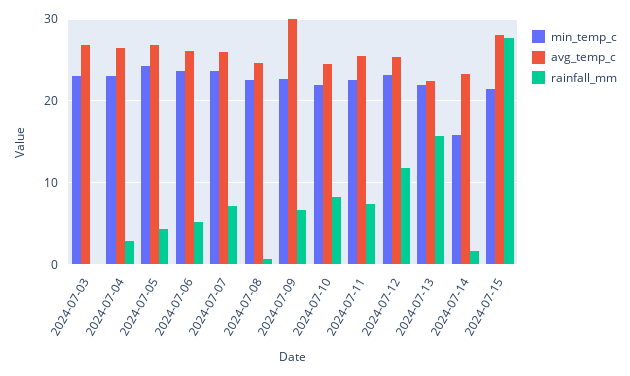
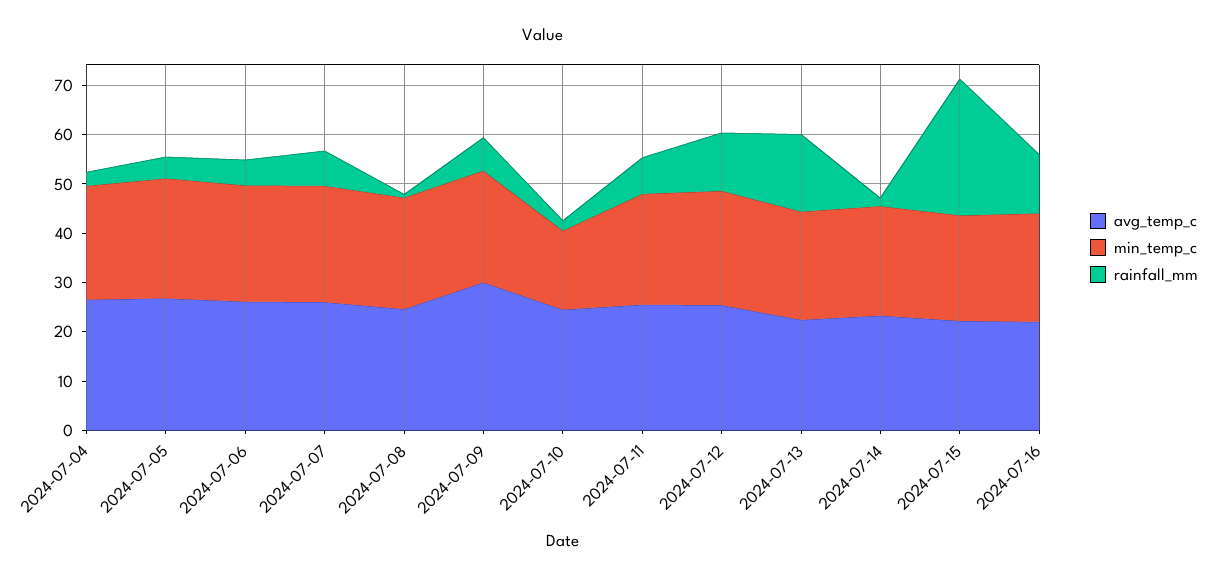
min_temp_c, 2024-07-03: 23 -> none
avg_temp_c, 2024-07-03: 27 -> none
rainfall_mm, 2024-07-03: 0 -> none
min_temp_c, 2024-07-10: 22 -> 16
rainfall_mm, 2024-07-10: 8 -> 2
min_temp_c, 2024-07-14: 16 -> 22
avg_temp_c, 2024-07-15: 28 -> 22
avg_temp_c, 2024-07-16: none -> 22
min_temp_c, 2024-07-16: none -> 22
rainfall_mm, 2024-07-16: none -> 12

